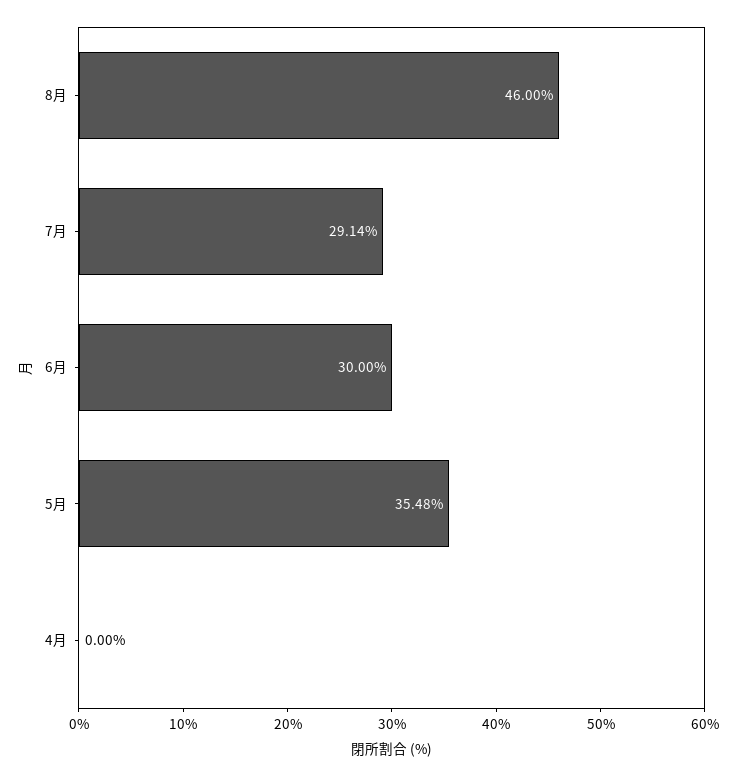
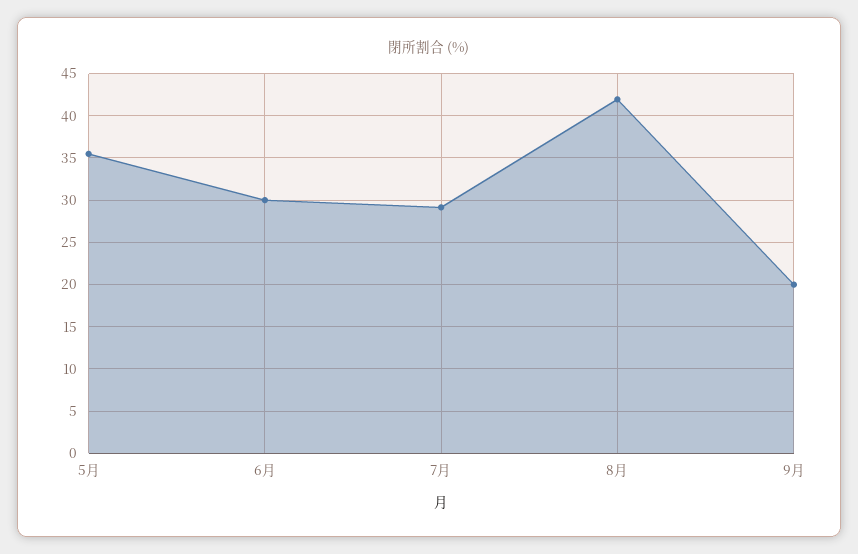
8月: 46 -> 42
4月: 0 -> none
9月: none -> 20

